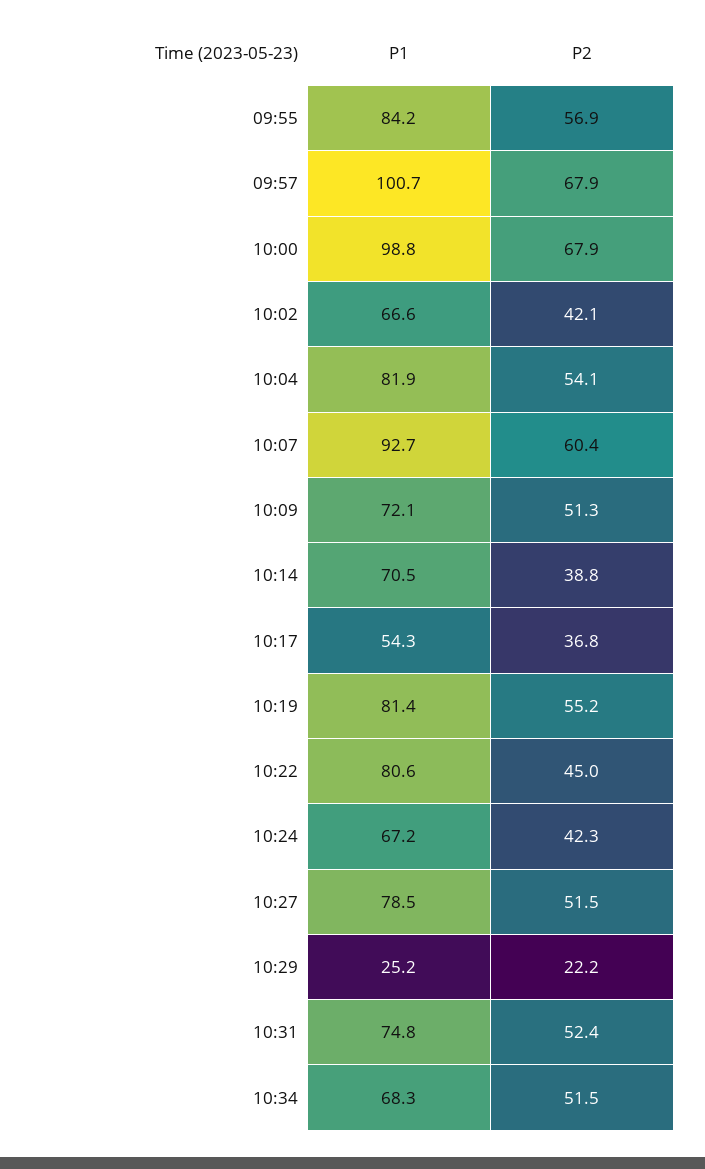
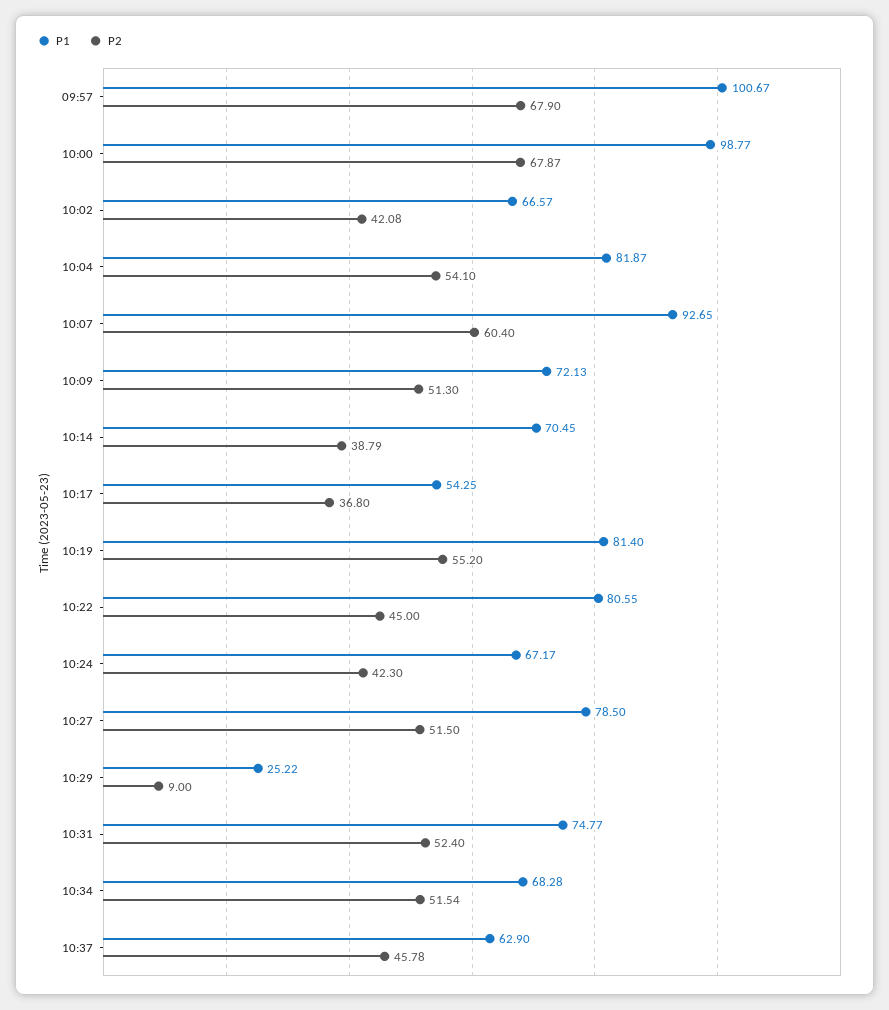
P1, 09:55: 84.2 -> none
P2, 09:55: 56.9 -> none
P2, 10:29: 22.2 -> 9
P1, 10:37: none -> 62.9
P2, 10:37: none -> 45.78

